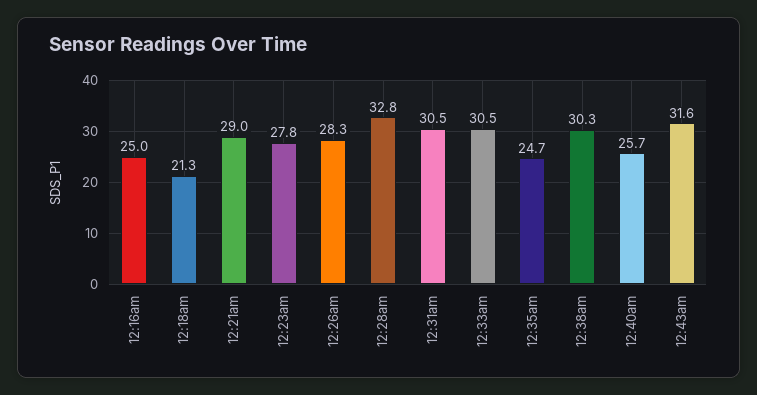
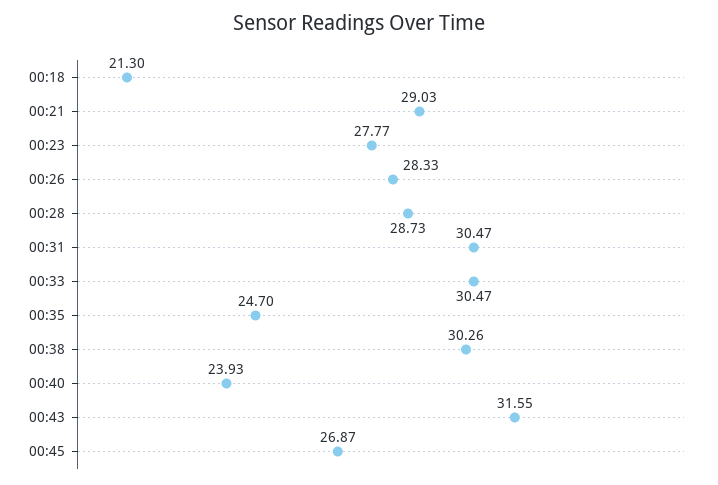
12:16am: 25 -> none
12:28am: 32.8 -> 28.73
12:40am: 25.7 -> 23.93
00:45: none -> 26.87

